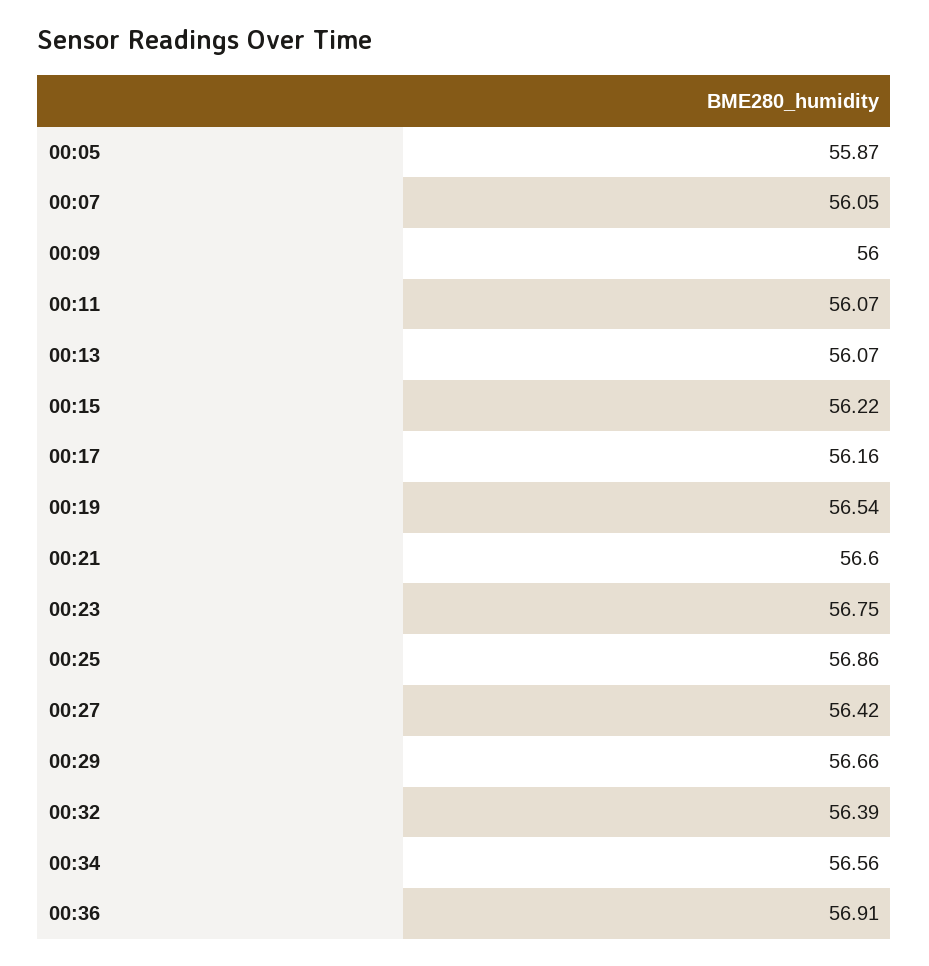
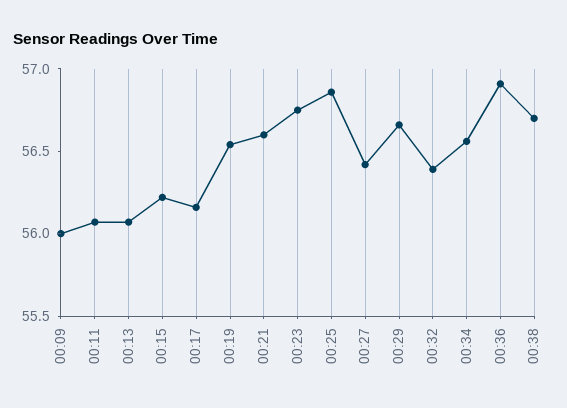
00:05: 55.87 -> none
00:07: 56.05 -> none
00:38: none -> 56.7

